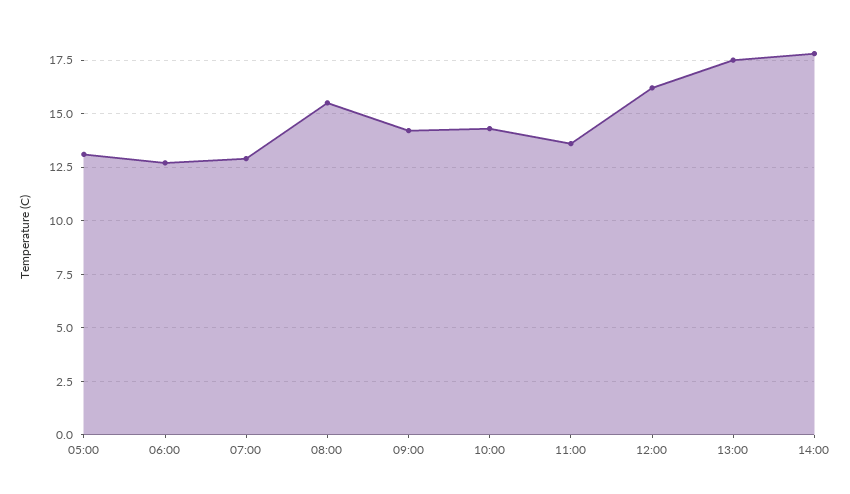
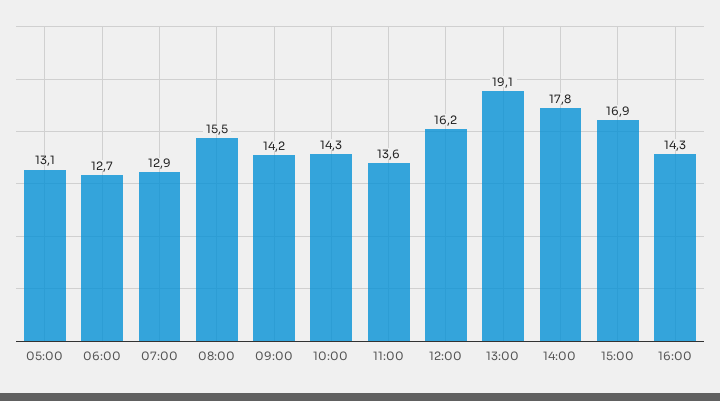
13:00: 17.5 -> 19.1
15:00: none -> 16.9
16:00: none -> 14.3

